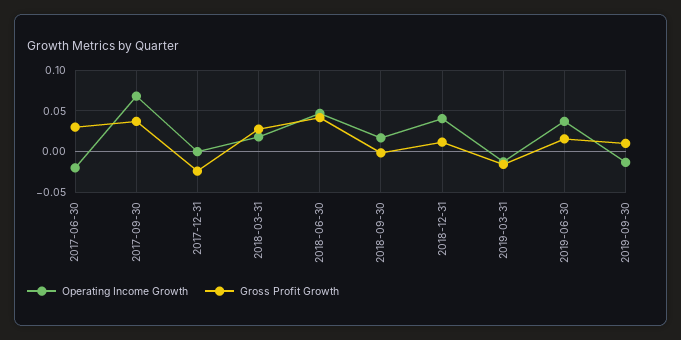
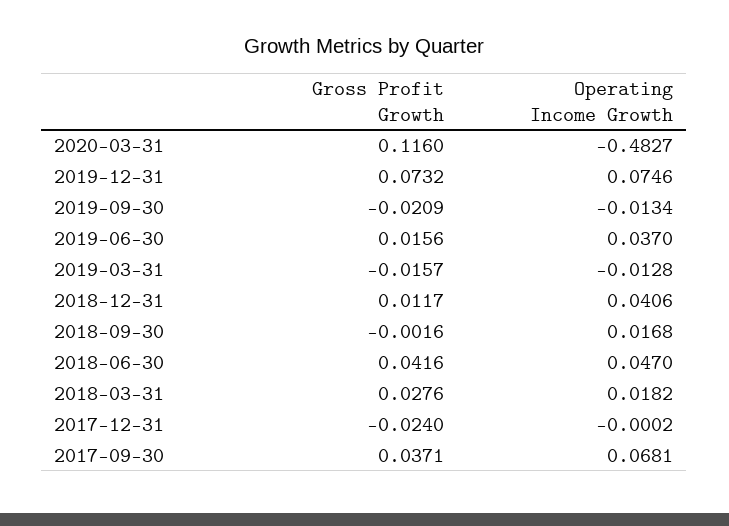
Operating Income Growth, 2017-06-30: -0.02 -> none
Gross Profit Growth, 2017-06-30: 0.03 -> none
Gross Profit Growth, 2019-09-30: 0.01 -> -0.0209
Gross Profit Growth, 2020-03-31: none -> 0.116
Operating Income Growth, 2020-03-31: none -> -0.4827
Gross Profit Growth, 2019-12-31: none -> 0.0732
Operating Income Growth, 2019-12-31: none -> 0.0746

